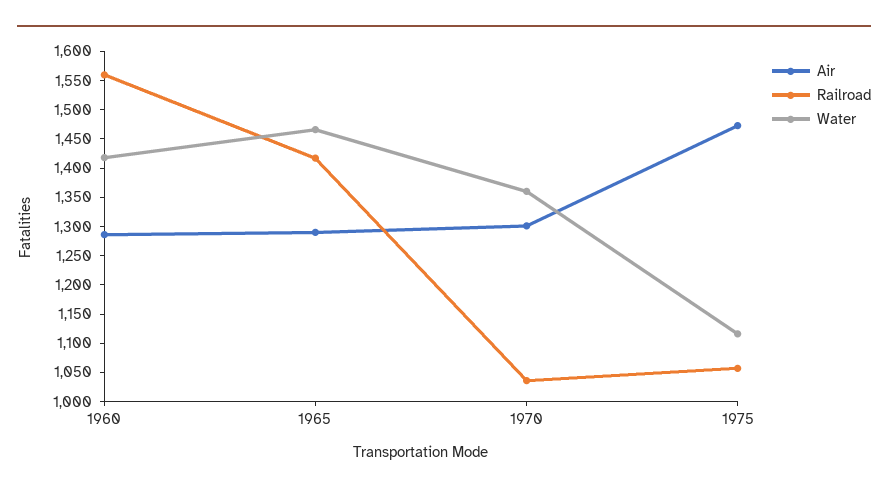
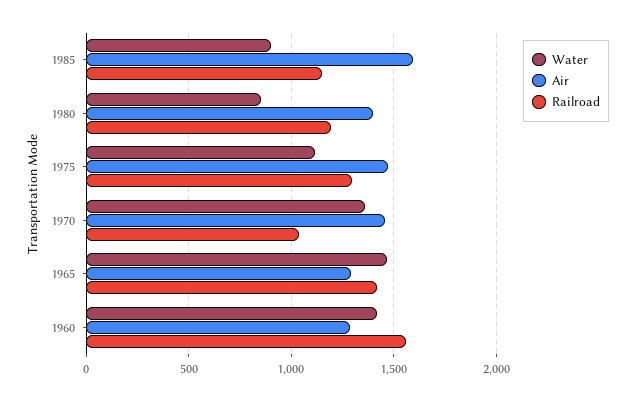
Air, 1970: 1300 -> 1450
Railroad, 1975: 1050 -> 1300
Water, 1985: none -> 900
Air, 1985: none -> 1600
Railroad, 1985: none -> 1150
Water, 1980: none -> 850
Air, 1980: none -> 1400
Railroad, 1980: none -> 1200

